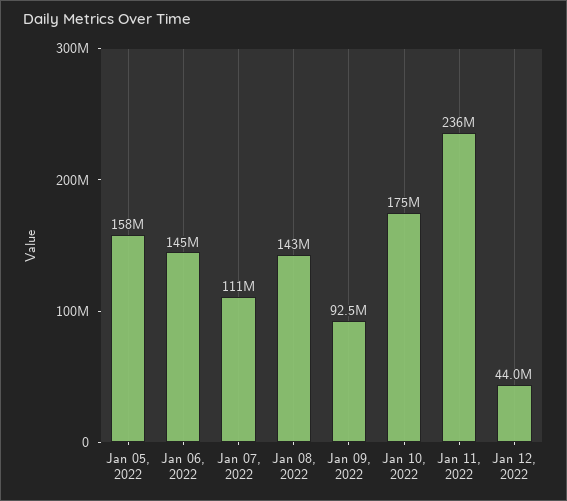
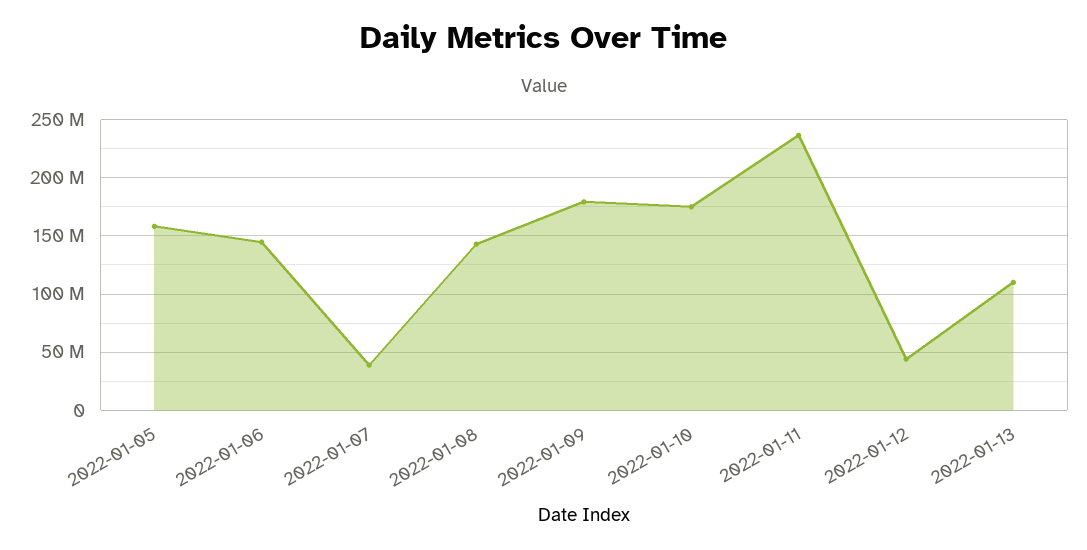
Jan 07, 2022: 111000000 -> 40000000
Jan 09, 2022: 92500000 -> 180000000
2022-01-13: none -> 110000000

